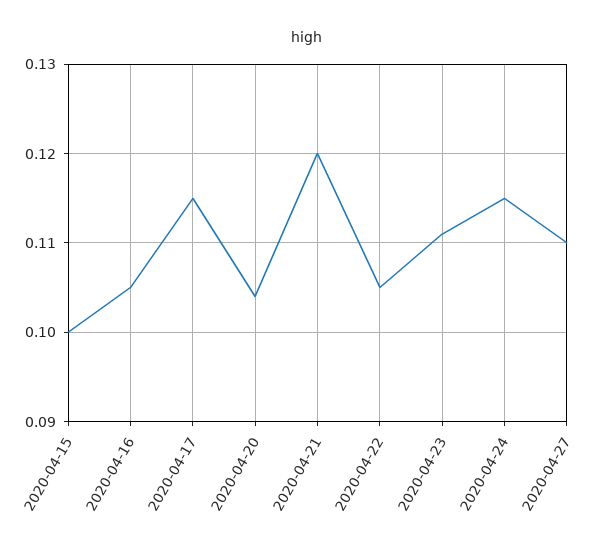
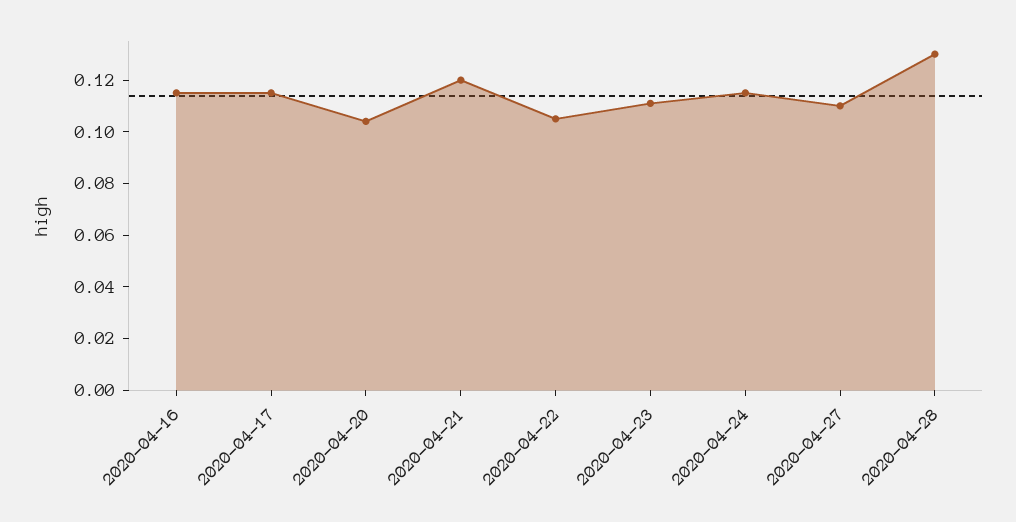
2020-04-15: 0.1 -> none
2020-04-16: 0.105 -> 0.115
2020-04-28: none -> 0.13

